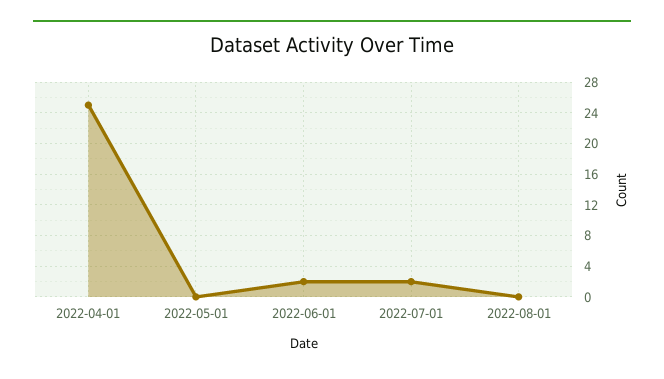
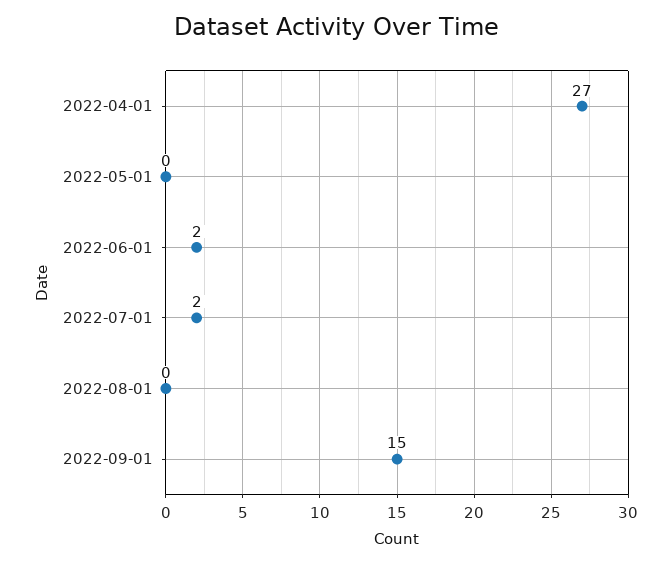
2022-04-01: 25 -> 27
2022-09-01: none -> 15

